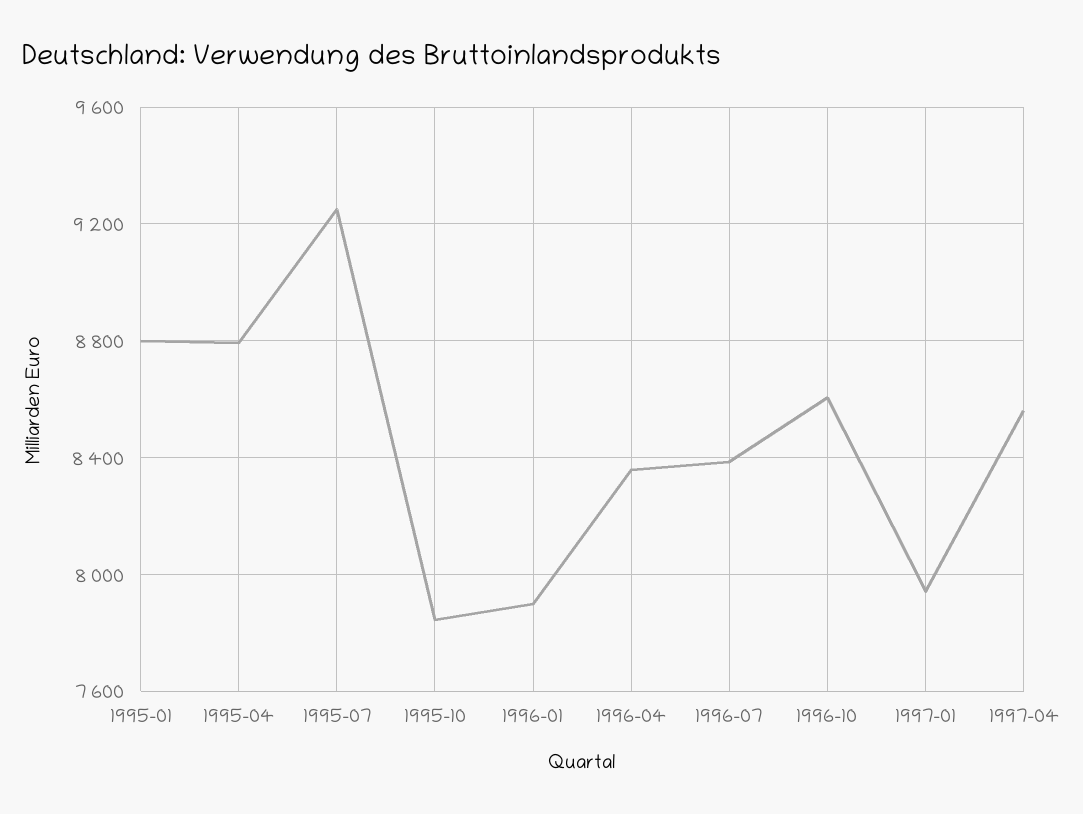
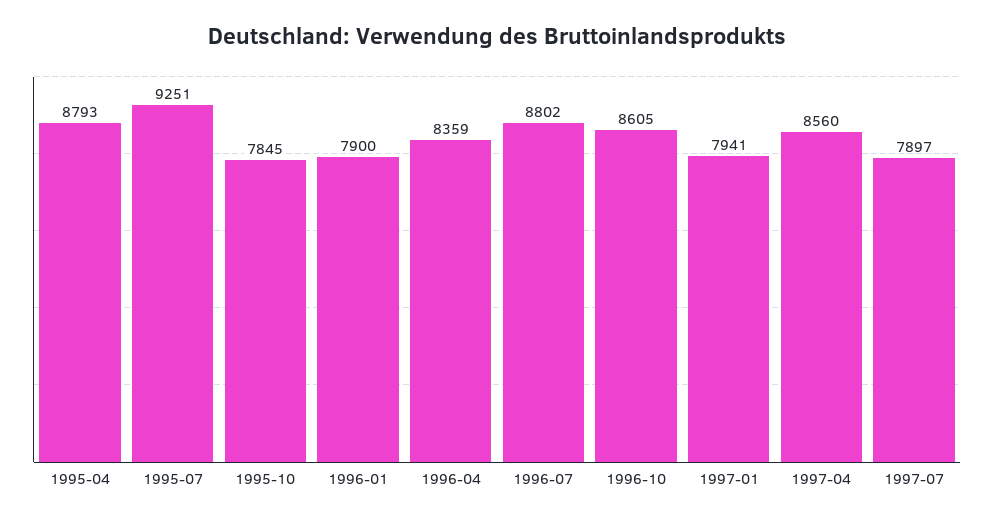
1995-01: 8800 -> none
1996-07: 8400 -> 8802
1997-07: none -> 7897

